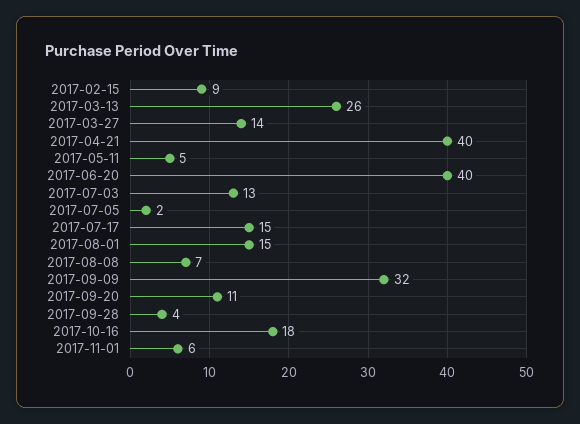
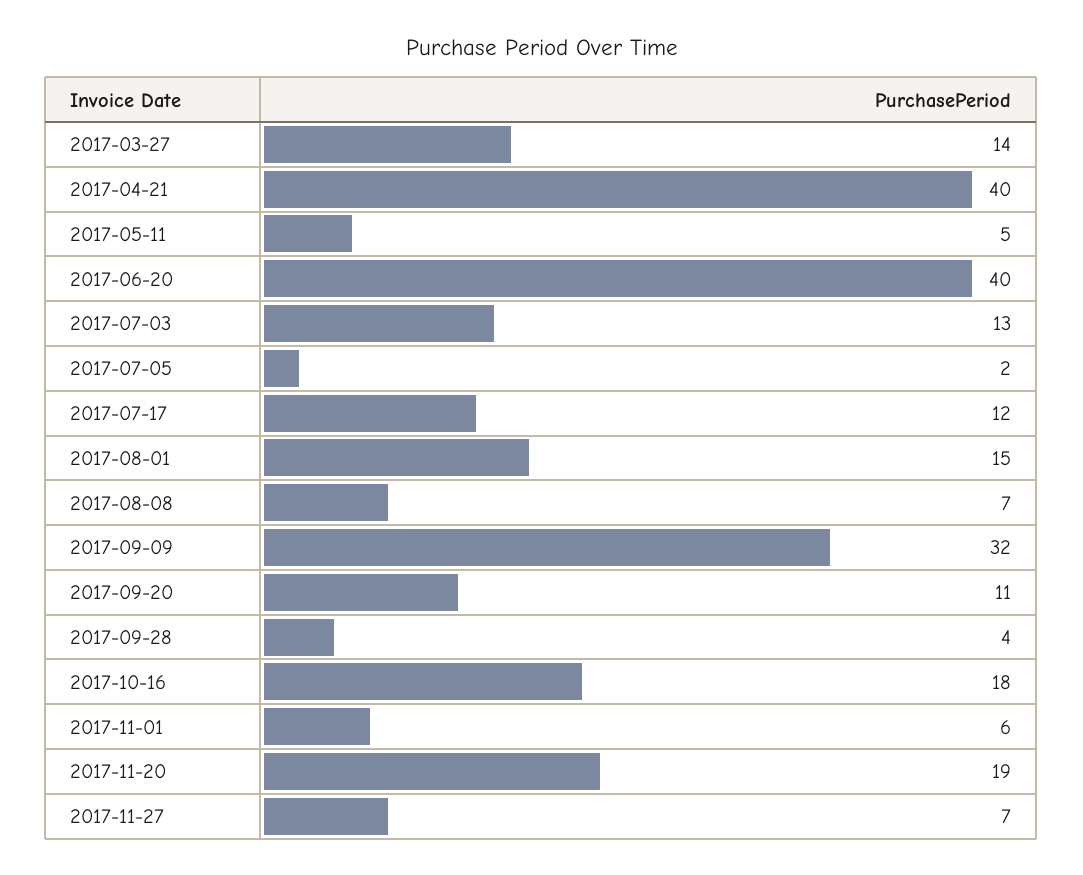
2017-02-15: 9 -> none
2017-03-13: 26 -> none
2017-07-17: 15 -> 12
2017-11-20: none -> 19
2017-11-27: none -> 7

